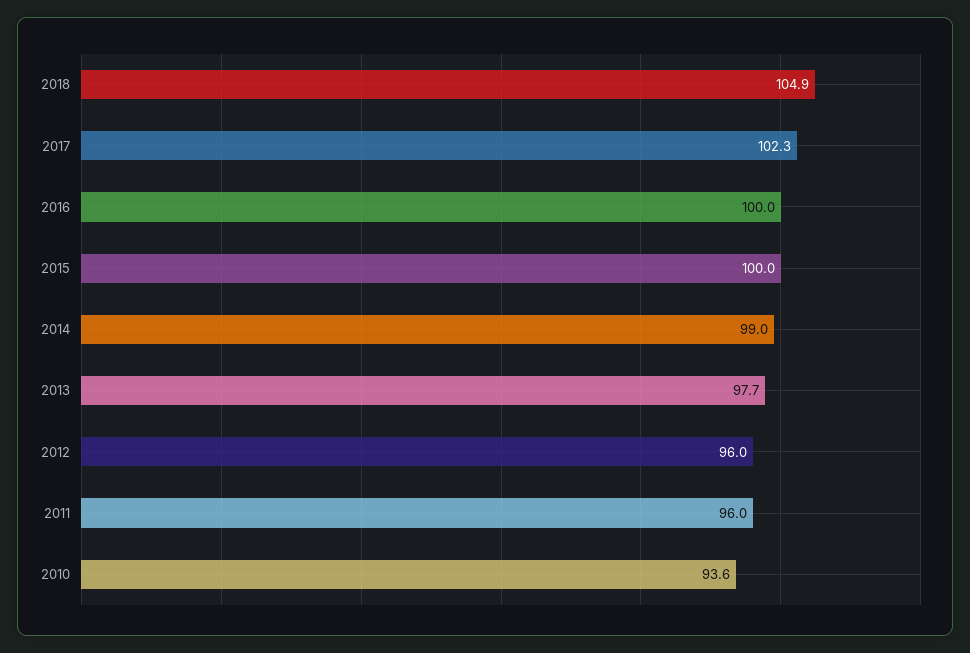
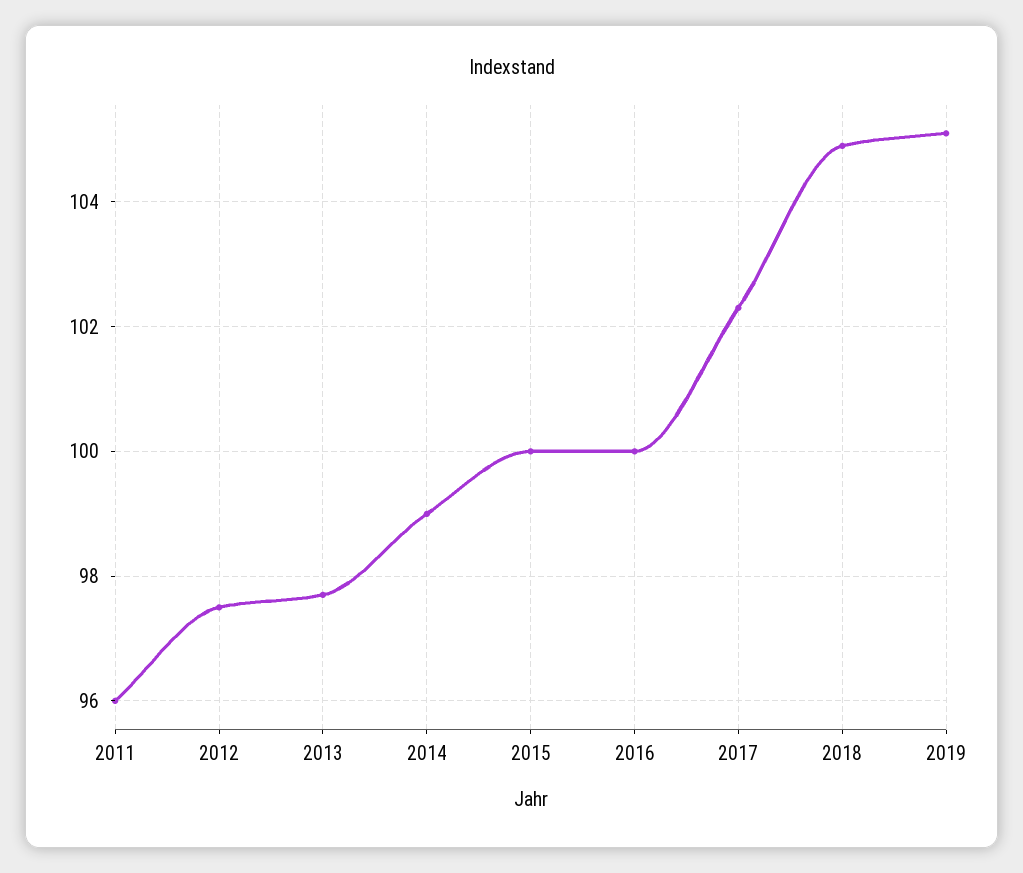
2012: 96 -> 97.5
2010: 93.6 -> none
2019: none -> 105

